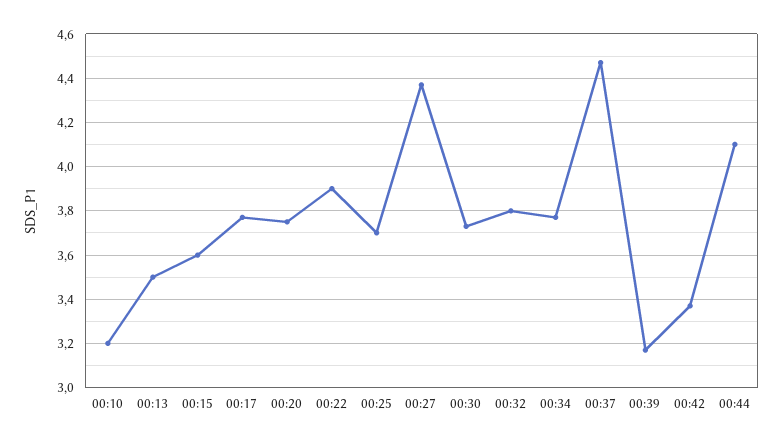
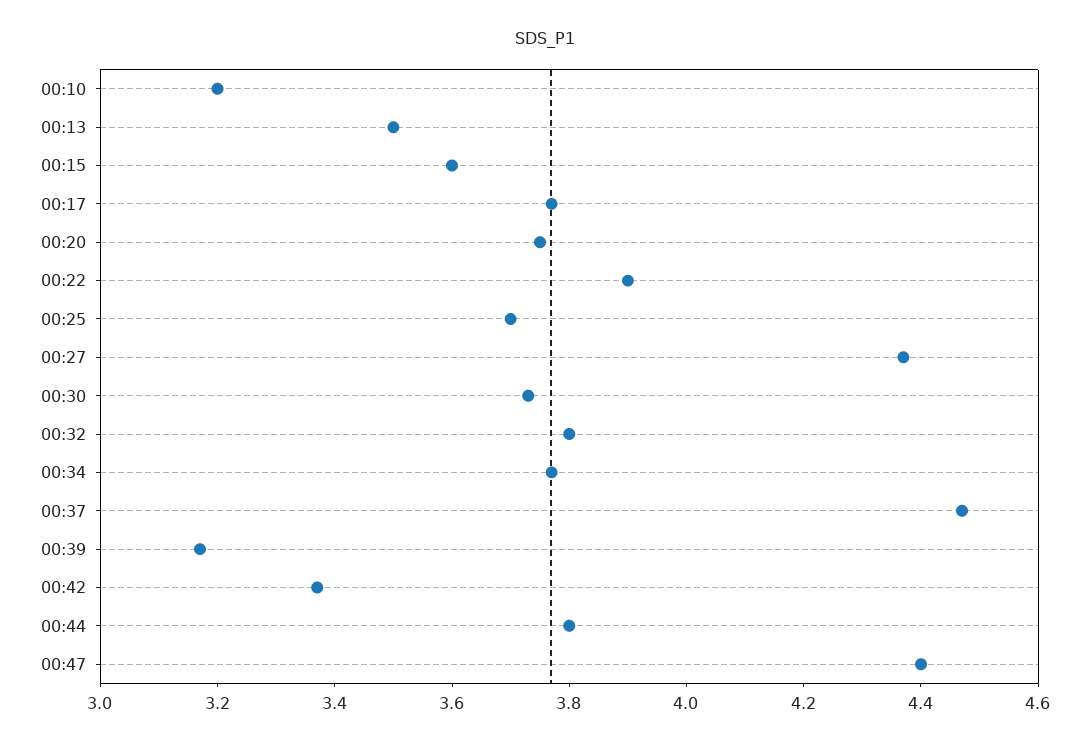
00:44: 4.1 -> 3.8
00:47: none -> 4.4

